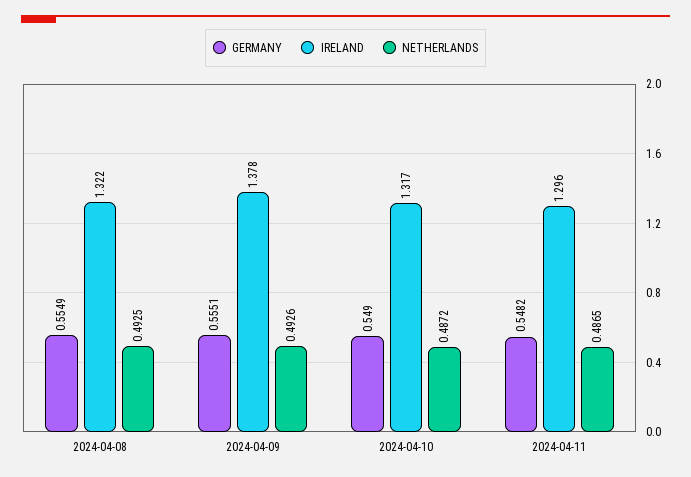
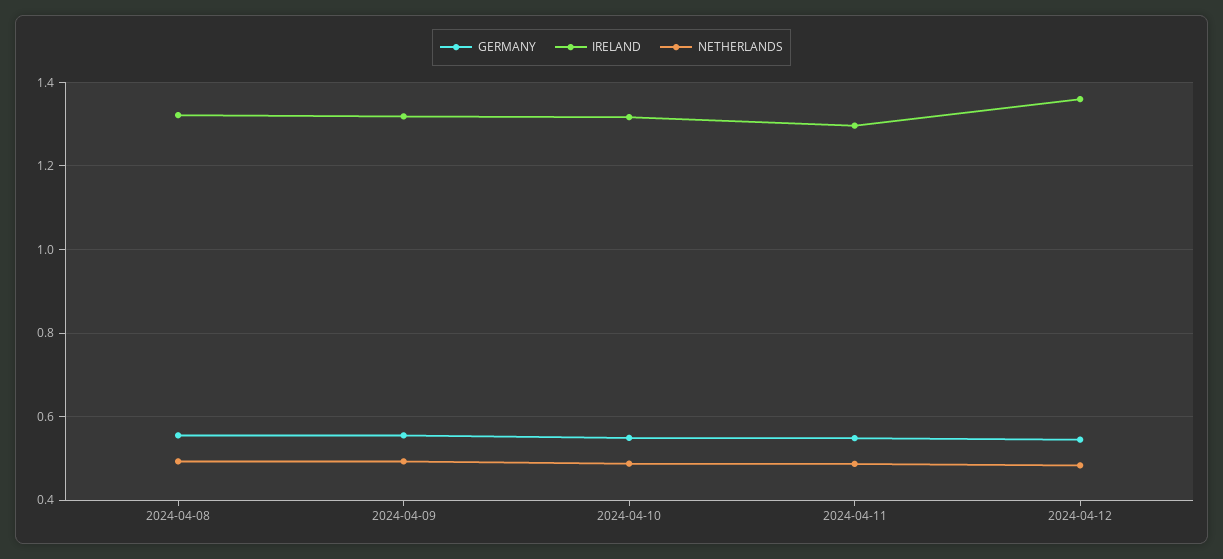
IRELAND, 2024-04-09: 1.378 -> 1.32
GERMANY, 2024-04-12: none -> 0.54
IRELAND, 2024-04-12: none -> 1.36
NETHERLANDS, 2024-04-12: none -> 0.48

